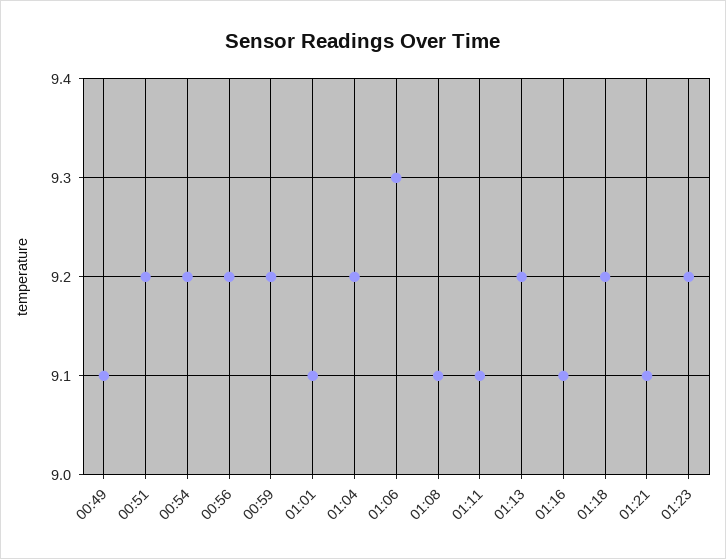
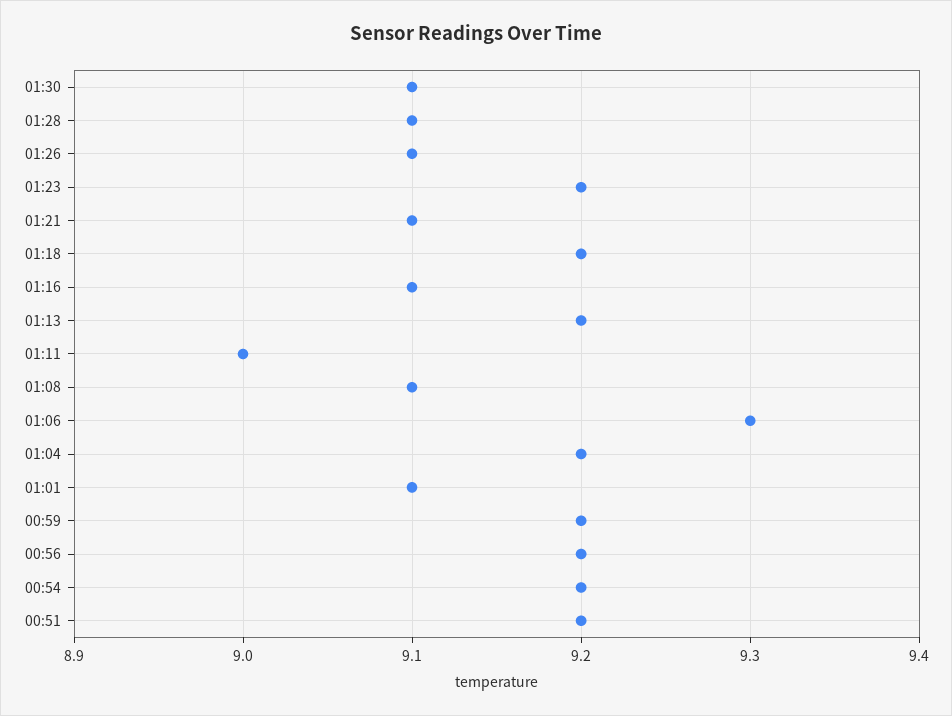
00:49: 9.1 -> none
01:11: 9.1 -> 9
01:30: none -> 9.1
01:28: none -> 9.1
01:26: none -> 9.1

